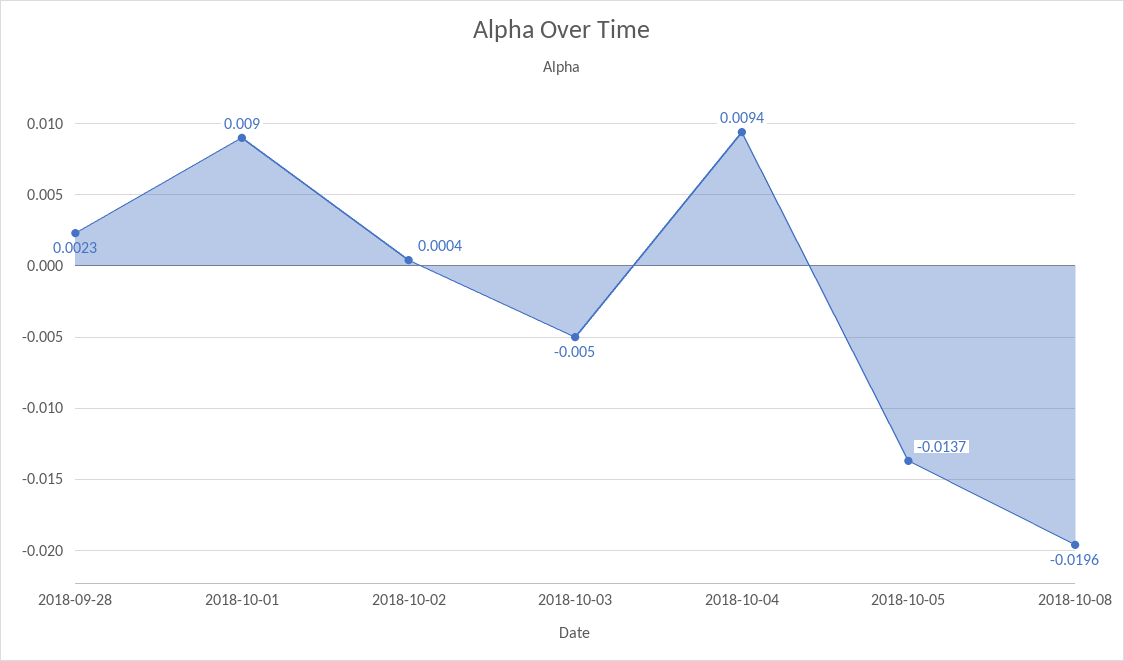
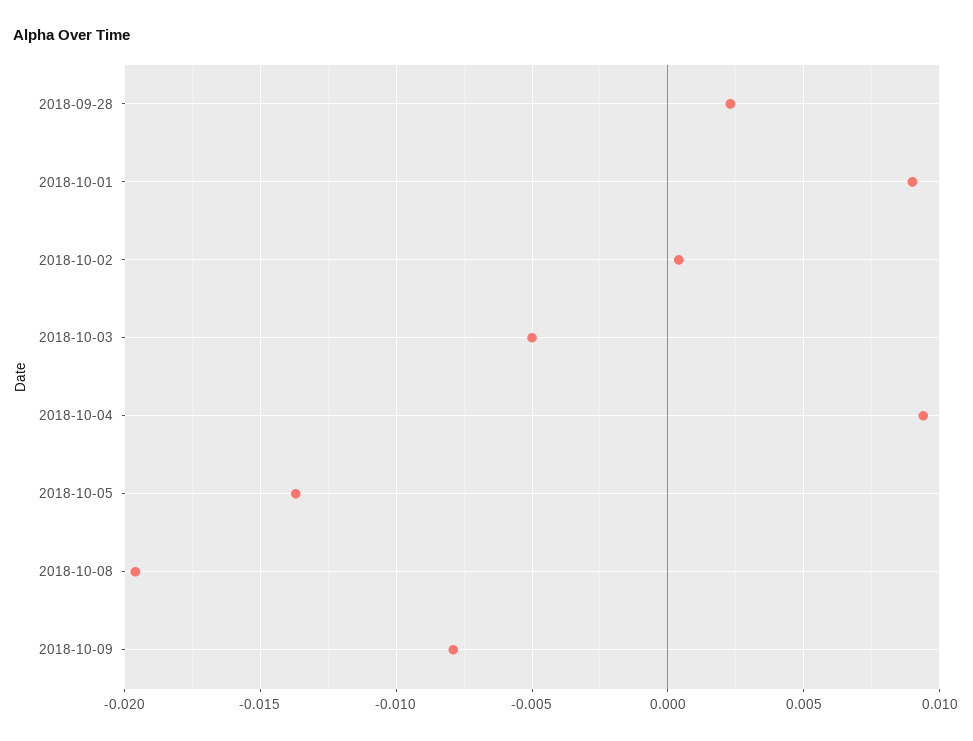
2018-10-09: none -> -0.008

